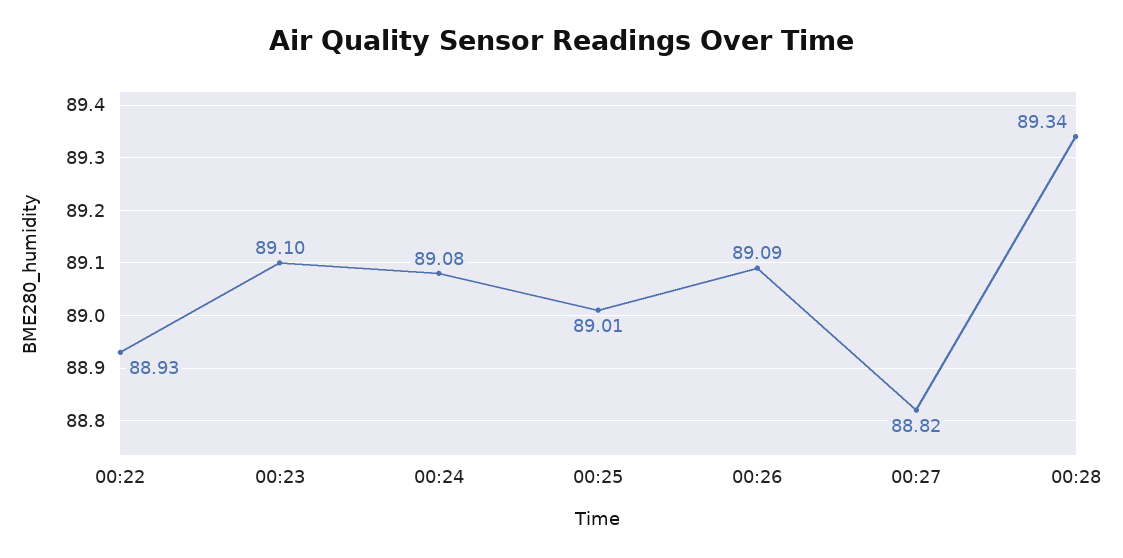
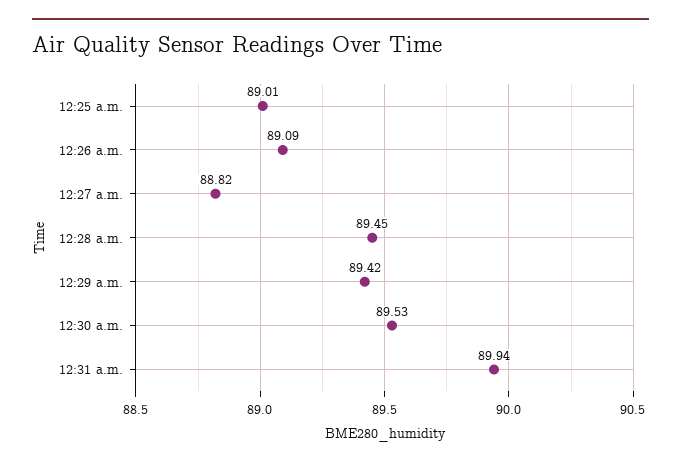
00:22: 88.93 -> none
00:23: 89.1 -> none
00:24: 89.08 -> none
00:28: 89.34 -> 89.45
12:29 a.m.: none -> 89.42
12:30 a.m.: none -> 89.53
12:31 a.m.: none -> 89.94

